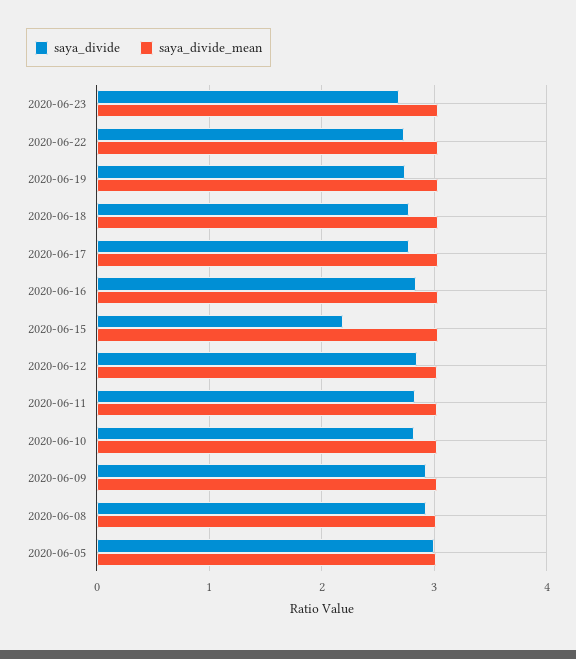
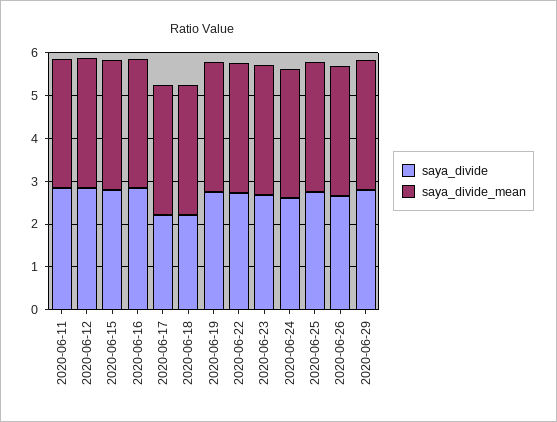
saya_divide, 2020-06-18: 2.8 -> 2.2
saya_divide, 2020-06-17: 2.8 -> 2.2
saya_divide, 2020-06-15: 2.2 -> 2.8
saya_divide, 2020-06-10: 2.8 -> none
saya_divide_mean, 2020-06-10: 3 -> none
saya_divide, 2020-06-09: 2.9 -> none
saya_divide_mean, 2020-06-09: 3 -> none
saya_divide, 2020-06-08: 2.9 -> none
saya_divide_mean, 2020-06-08: 3 -> none
saya_divide, 2020-06-05: 3 -> none
saya_divide_mean, 2020-06-05: 3 -> none
saya_divide, 2020-06-24: none -> 2.6
saya_divide_mean, 2020-06-24: none -> 3
saya_divide, 2020-06-25: none -> 2.8
saya_divide_mean, 2020-06-25: none -> 3
saya_divide, 2020-06-26: none -> 2.6
saya_divide_mean, 2020-06-26: none -> 3
saya_divide, 2020-06-29: none -> 2.8
saya_divide_mean, 2020-06-29: none -> 3

